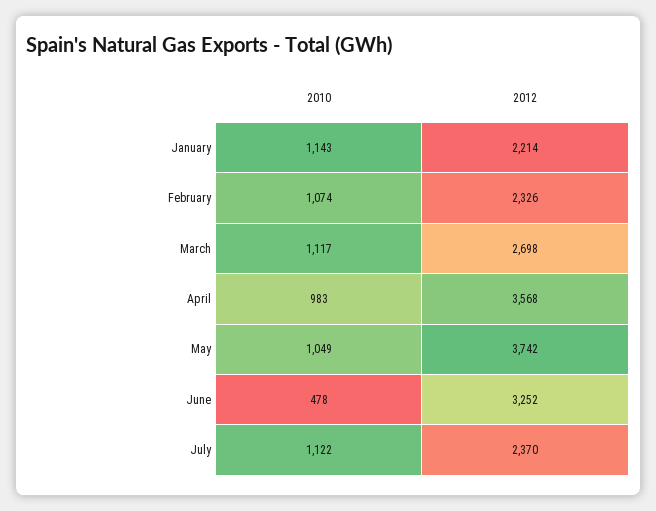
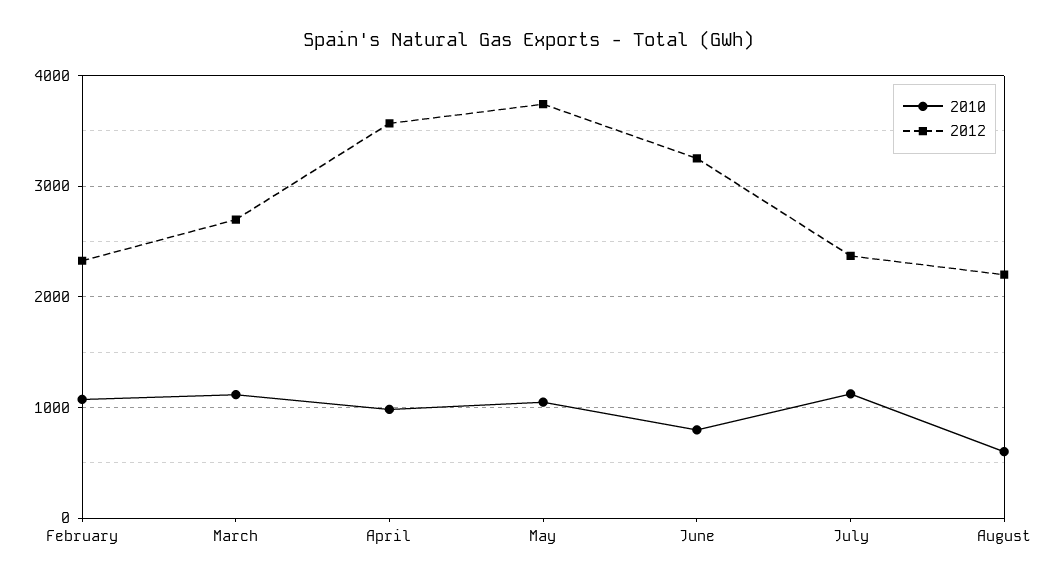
2010, January: 1143 -> none
2012, January: 2214 -> none
2010, June: 478 -> 800
2010, August: none -> 600
2012, August: none -> 2200

